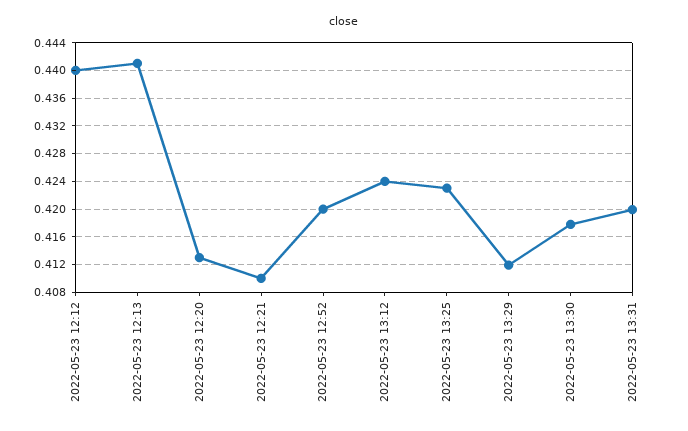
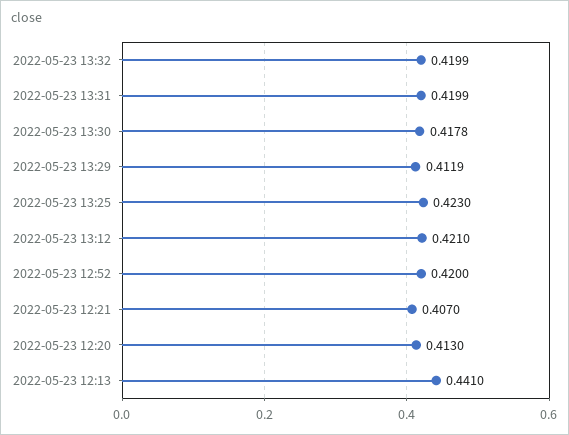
2022-05-23 12:12: 0.44 -> none
2022-05-23 12:21: 0.41 -> 0.407
2022-05-23 13:12: 0.424 -> 0.421
2022-05-23 13:32: none -> 0.4199

